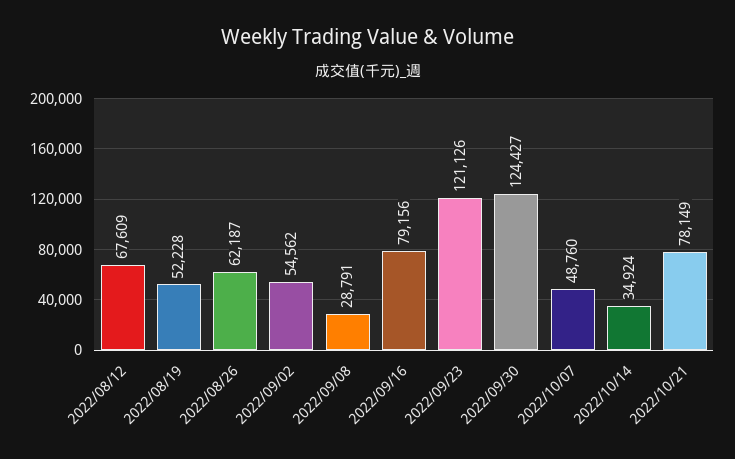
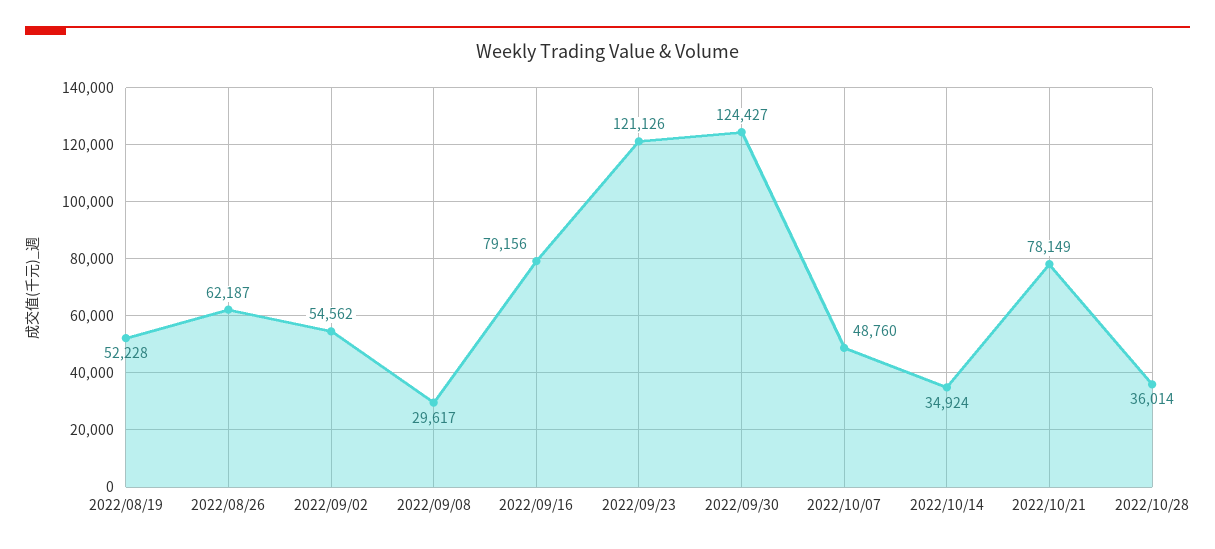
2022/08/12: 67609 -> none
2022/09/08: 28791 -> 29617
2022/10/28: none -> 36014

